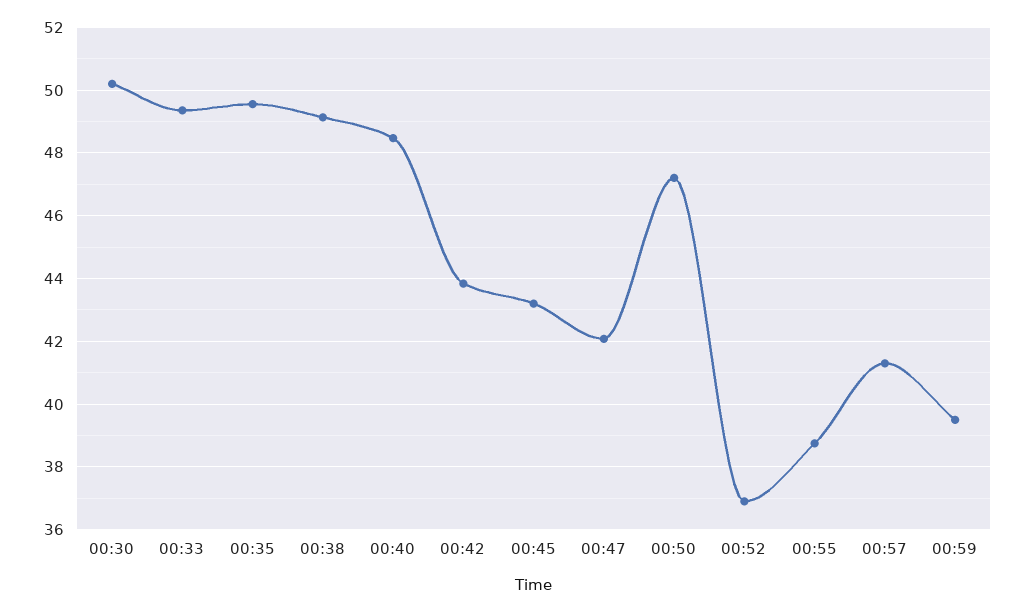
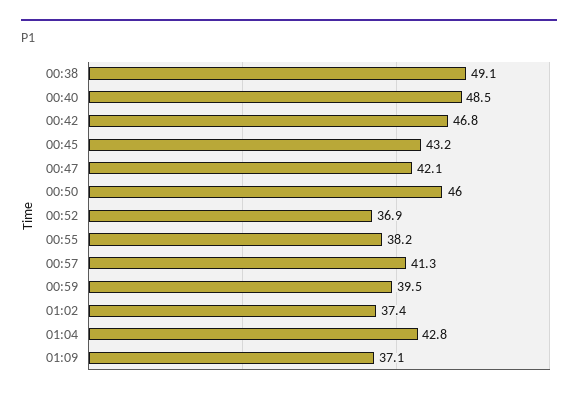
00:30: 50.2 -> none
00:33: 49.4 -> none
00:35: 49.6 -> none
00:42: 43.8 -> 46.8
00:50: 47.2 -> 46
00:55: 38.8 -> 38.2
01:02: none -> 37.4
01:04: none -> 42.8
01:09: none -> 37.1

